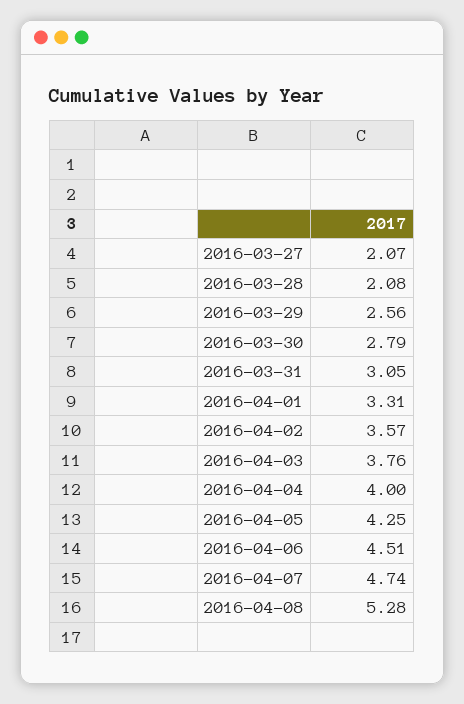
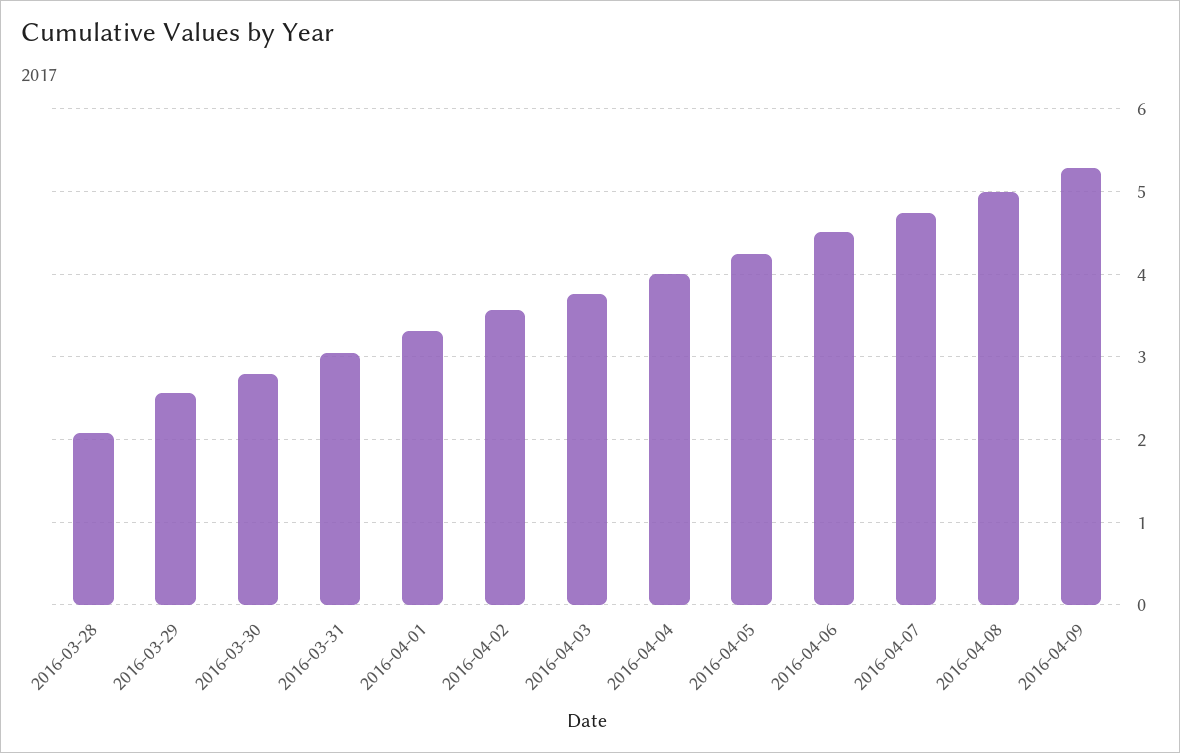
2016-03-27: 2.07 -> none
2016-04-08: 5.28 -> 5
2016-04-09: none -> 5.3

